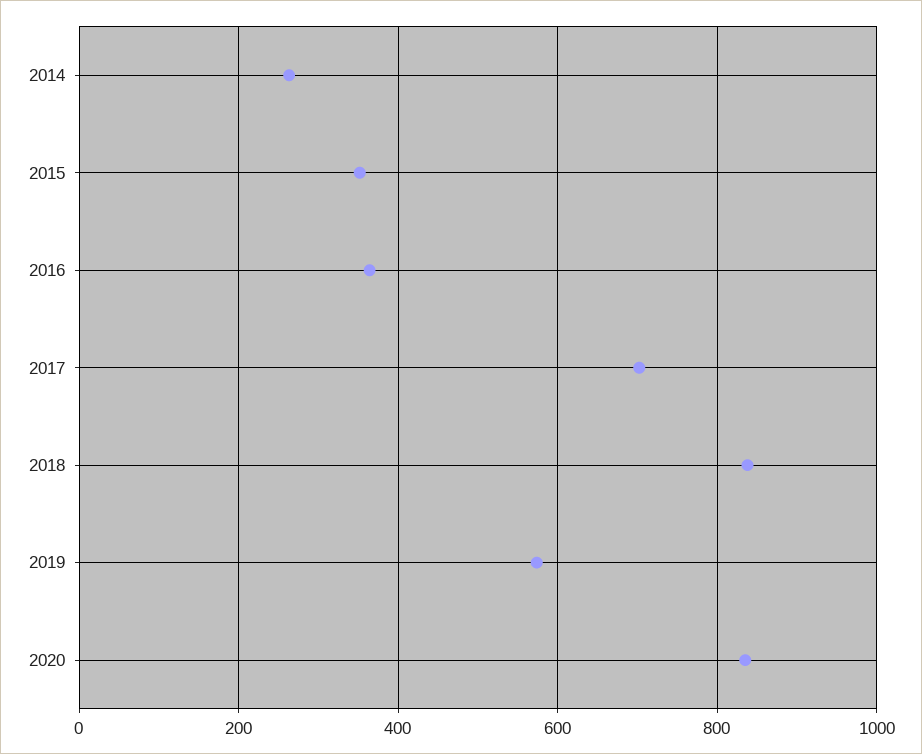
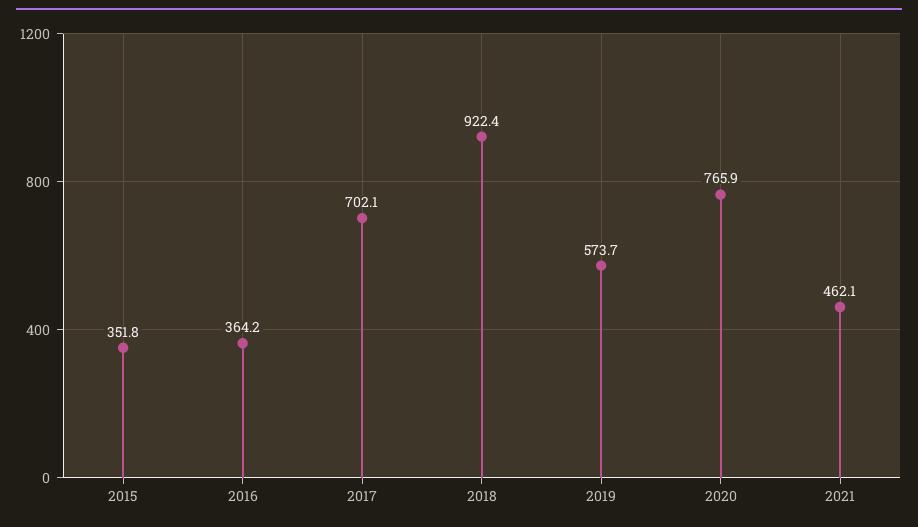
2014: 260 -> none
2018: 840 -> 922.4
2020: 840 -> 765.9
2021: none -> 462.1

